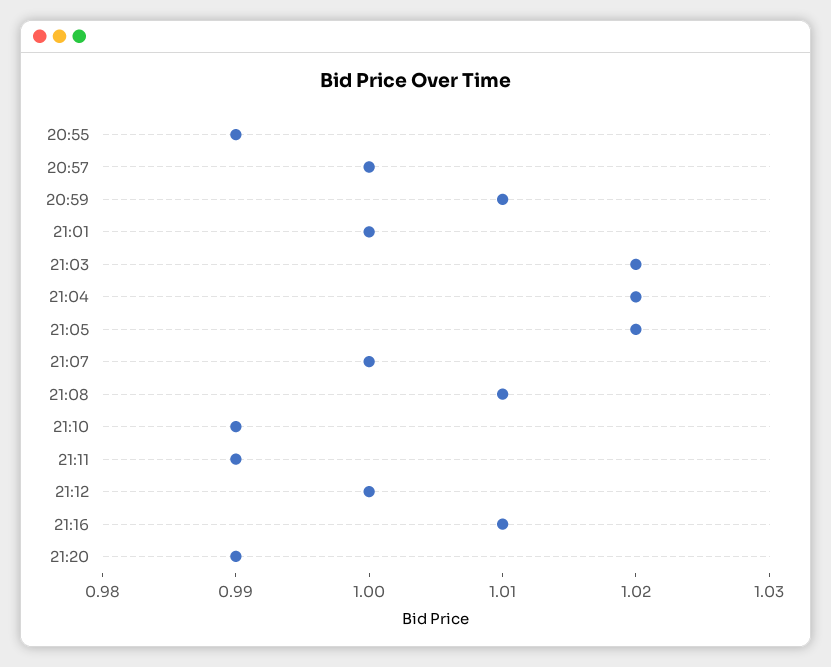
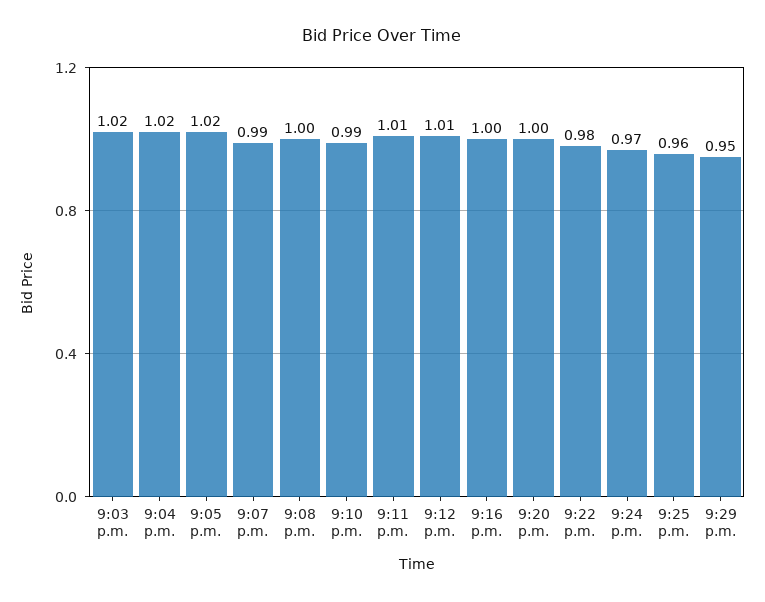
20:55: 0.99 -> none
20:57: 1 -> none
20:59: 1.01 -> none
21:01: 1 -> none
21:07: 1 -> 0.99
21:08: 1.01 -> 1
21:11: 0.99 -> 1.01
21:12: 1 -> 1.01
21:16: 1.01 -> 1
21:20: 0.99 -> 1
9:22 p.m.: none -> 0.98
9:24 p.m.: none -> 0.97
9:25 p.m.: none -> 0.96
9:29 p.m.: none -> 0.95

